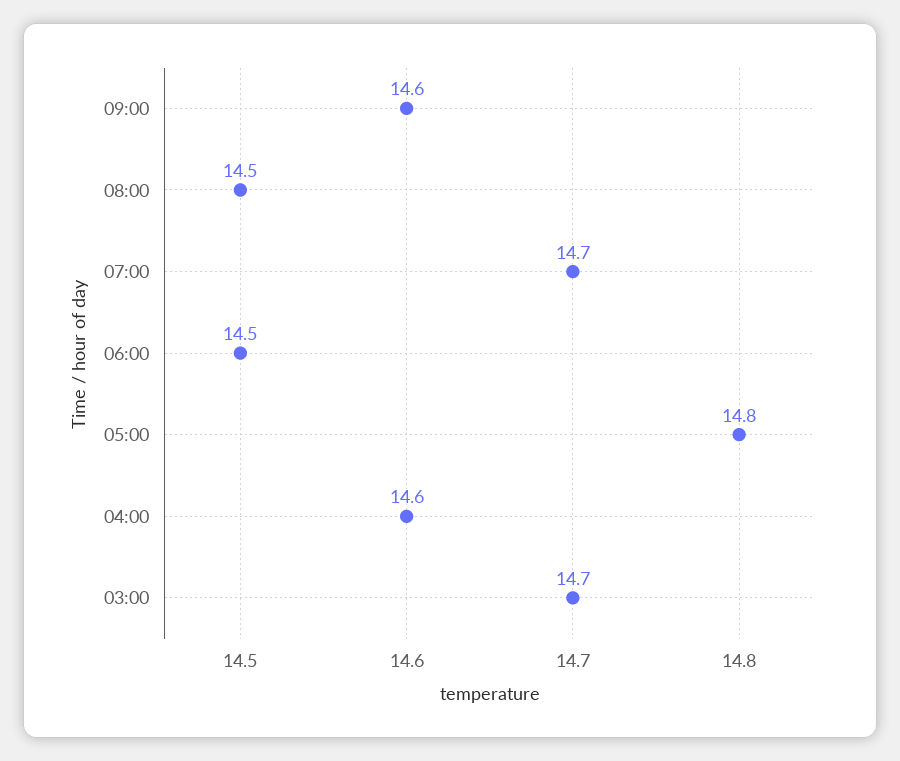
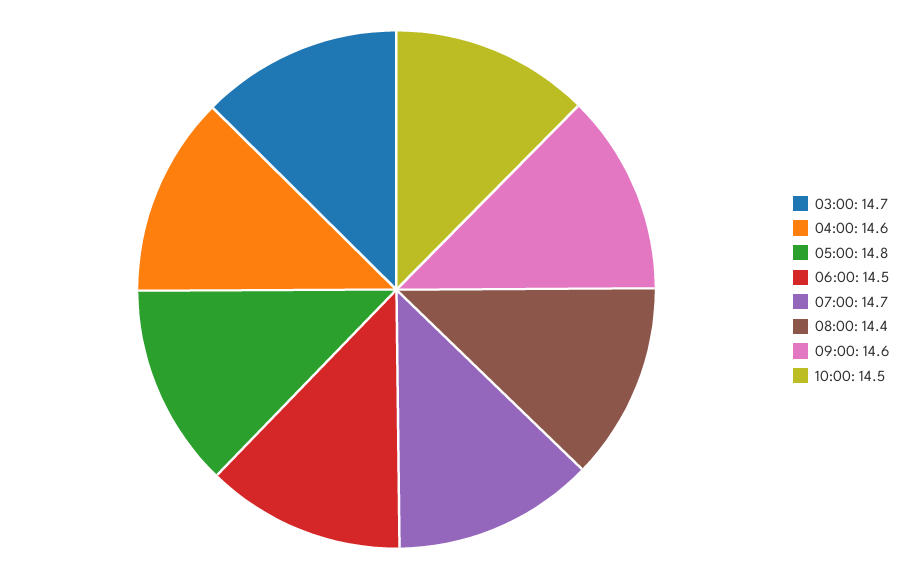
08:00: 14.5 -> 14.4
10:00: none -> 14.5

